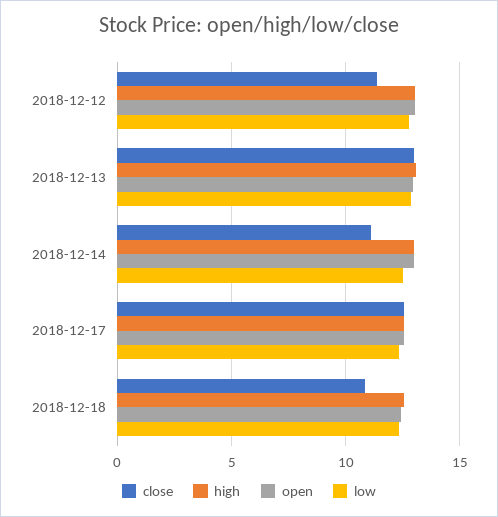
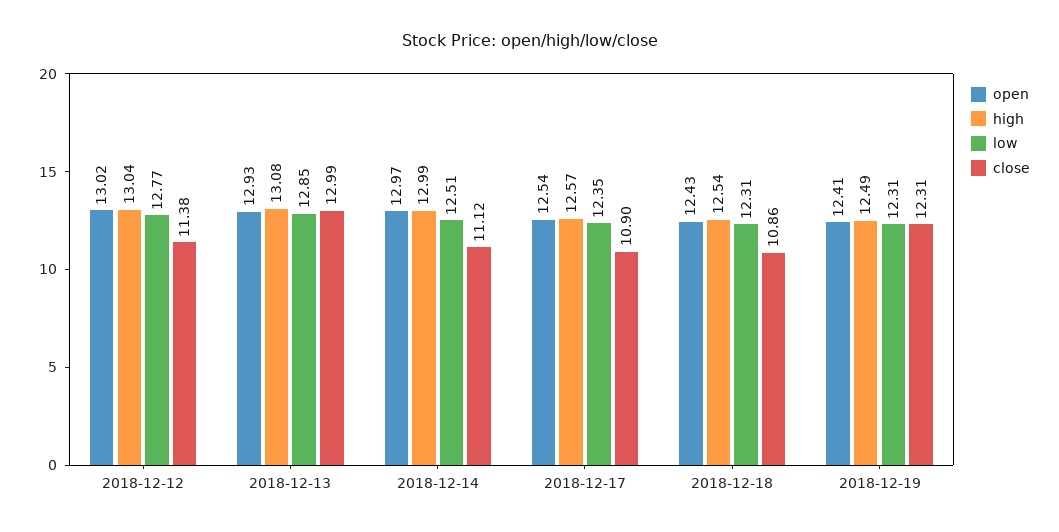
close, 2018-12-17: 12.5 -> 10.9
open, 2018-12-19: none -> 12.41
high, 2018-12-19: none -> 12.49
low, 2018-12-19: none -> 12.31
close, 2018-12-19: none -> 12.31

